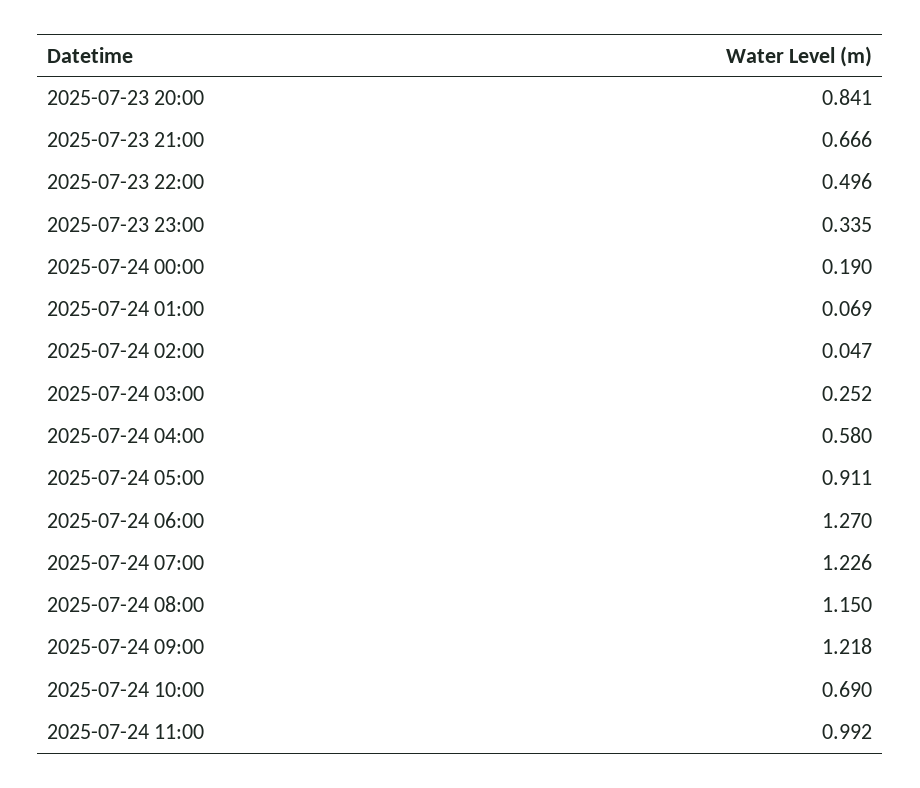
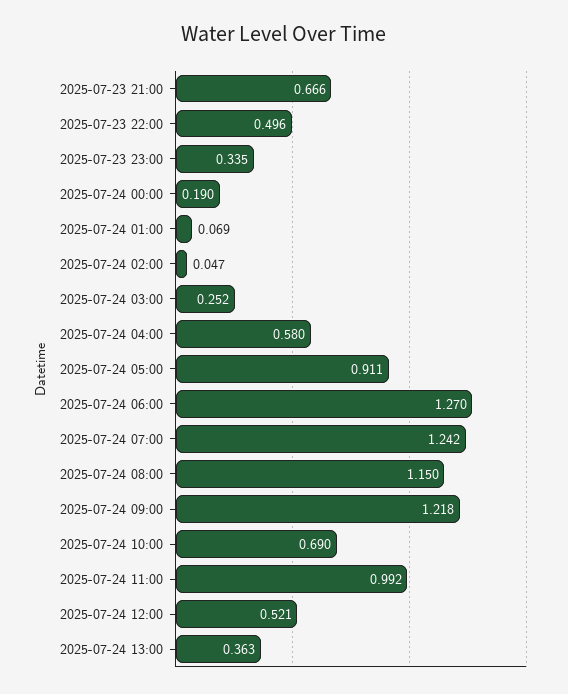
2025-07-23 20:00: 0.841 -> none
2025-07-24 07:00: 1.226 -> 1.242
2025-07-24 12:00: none -> 0.521
2025-07-24 13:00: none -> 0.363

